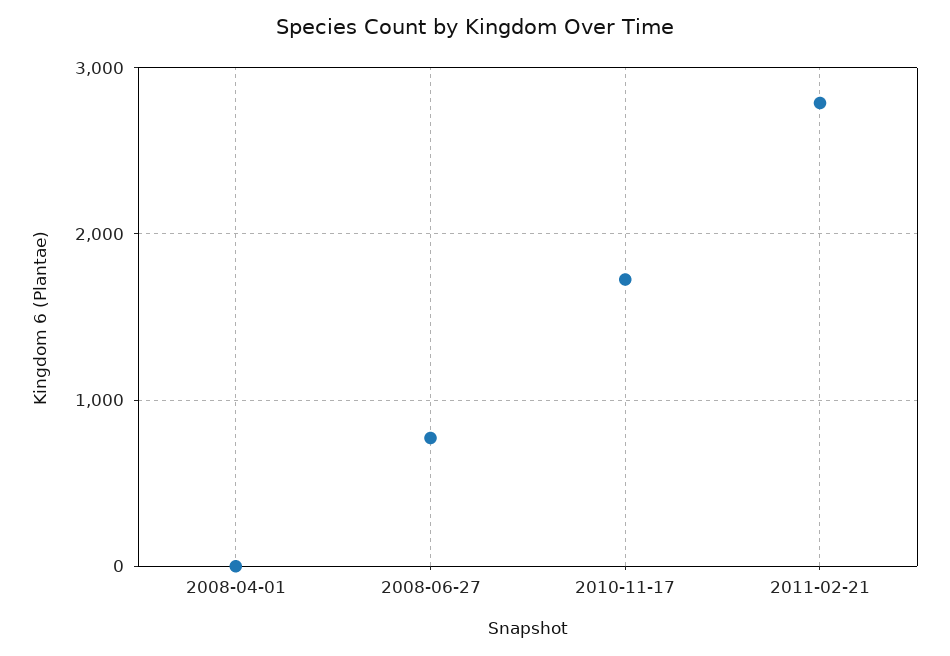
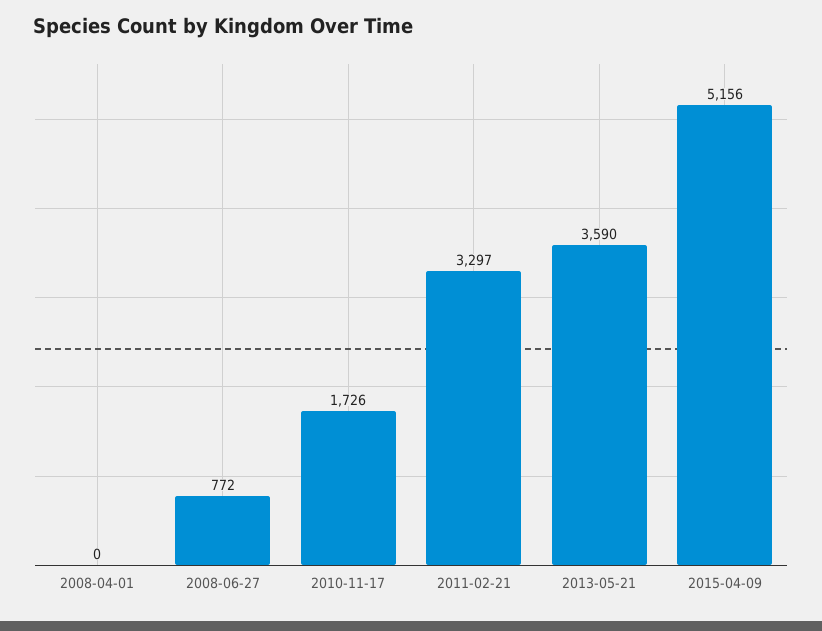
2011-02-21: 2800 -> 3297
2013-05-21: none -> 3590
2015-04-09: none -> 5156

